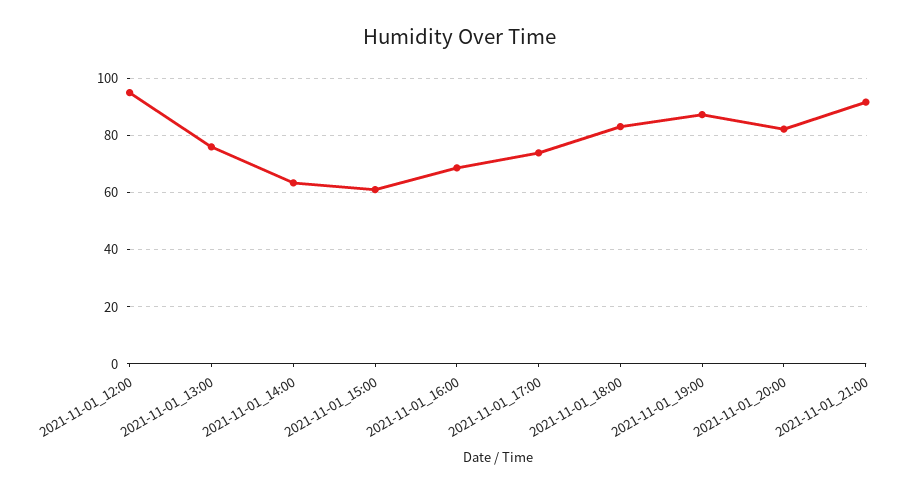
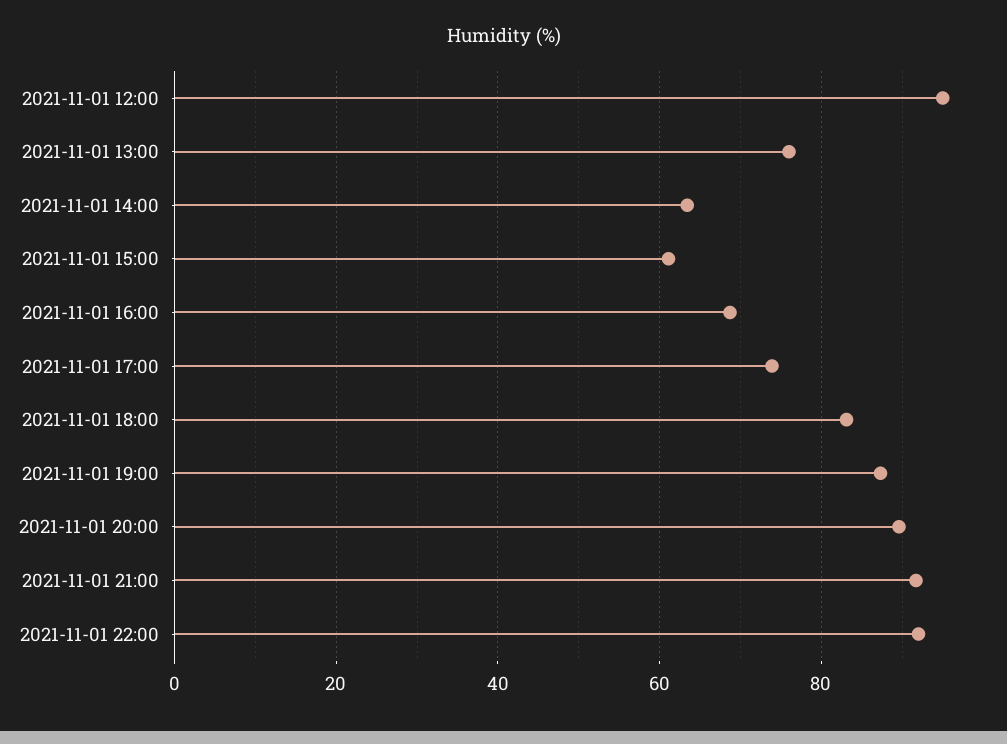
2021-11-01_20:00: 82.5 -> 90
2021-11-01 22:00: none -> 92

